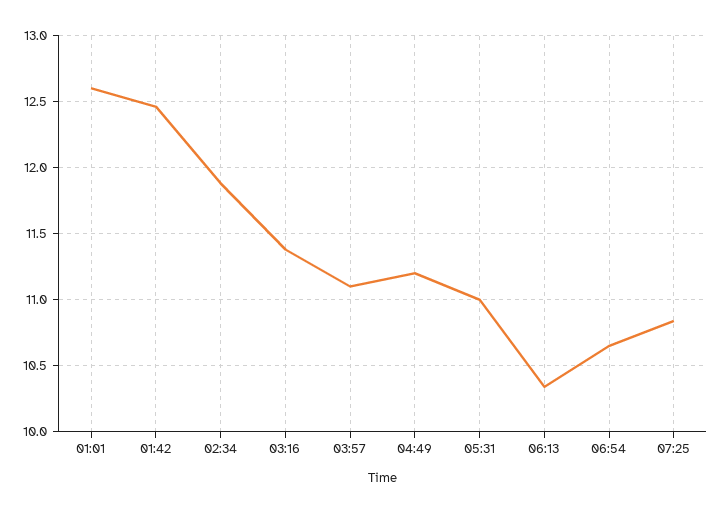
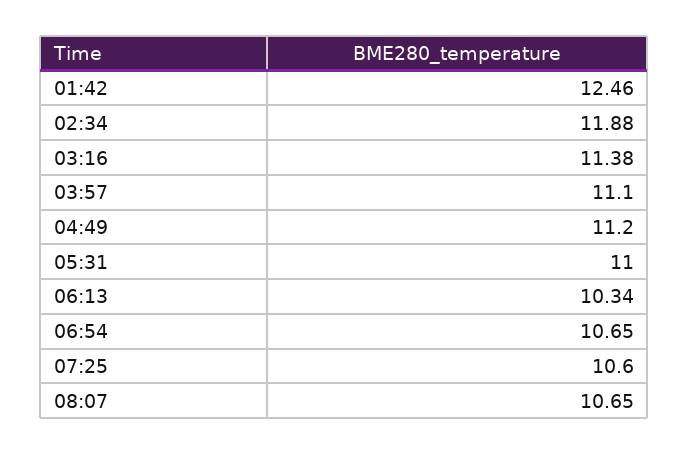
01:01: 12.6 -> none
07:25: 10.85 -> 10.6
08:07: none -> 10.65

